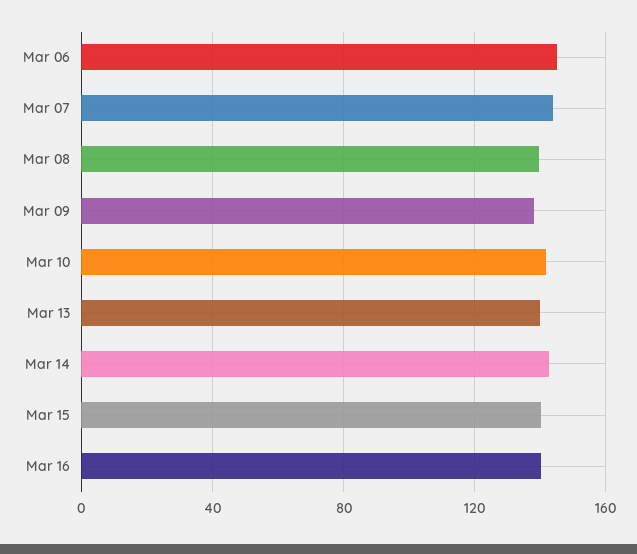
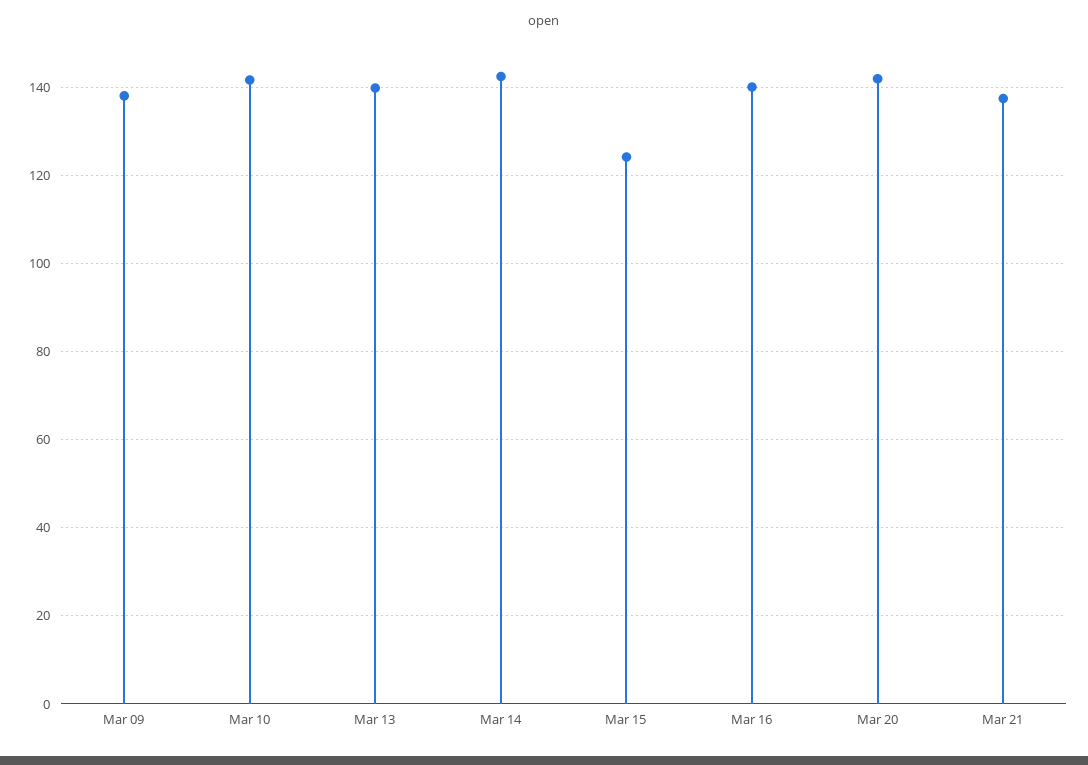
Mar 06: 145 -> none
Mar 07: 145 -> none
Mar 08: 140 -> none
Mar 15: 140 -> 124
Mar 20: none -> 142
Mar 21: none -> 138

